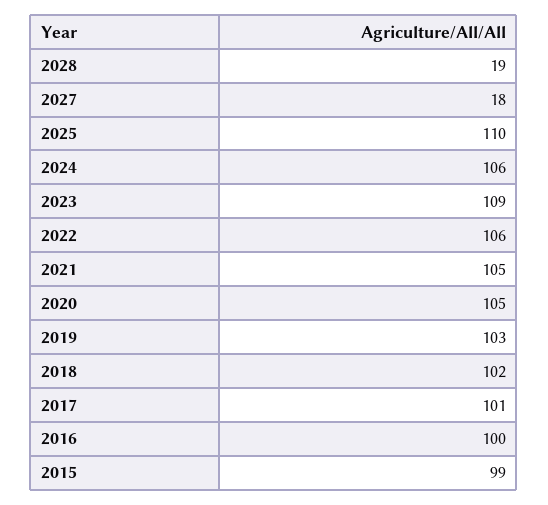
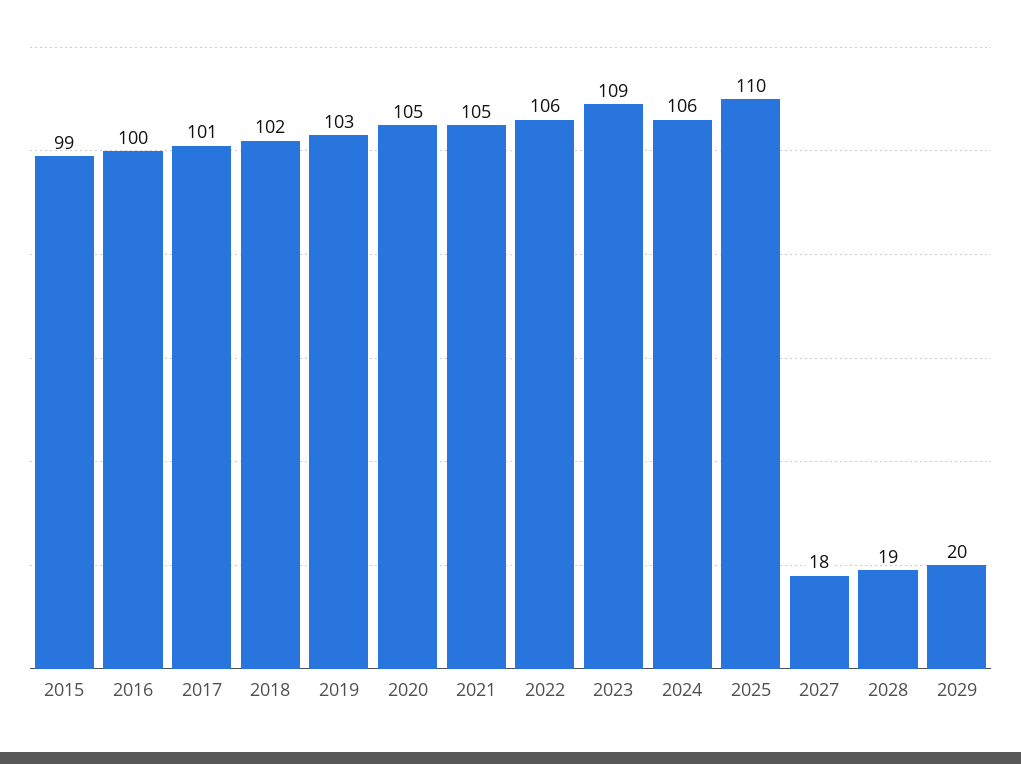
2029: none -> 20

